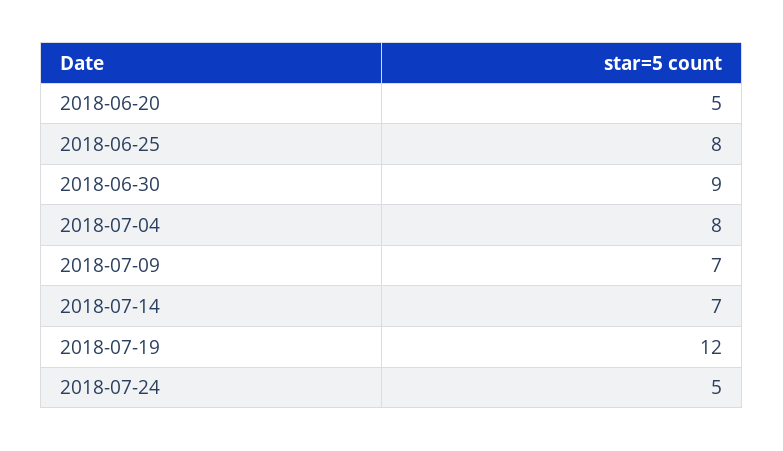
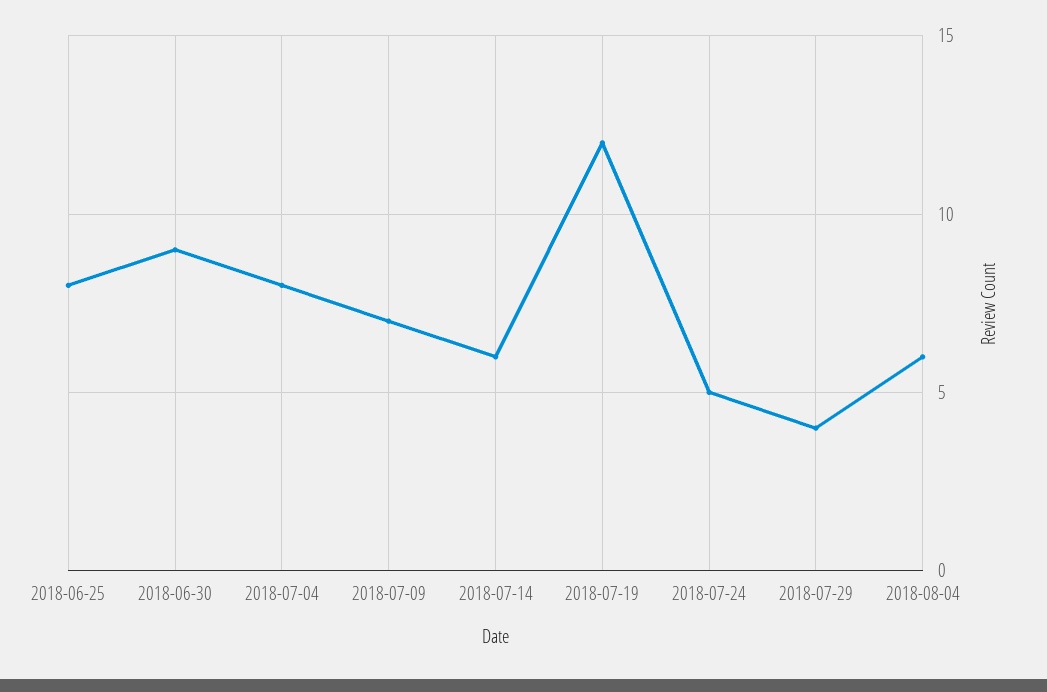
2018-06-20: 5 -> none
2018-07-14: 7 -> 6
2018-07-29: none -> 4
2018-08-04: none -> 6

